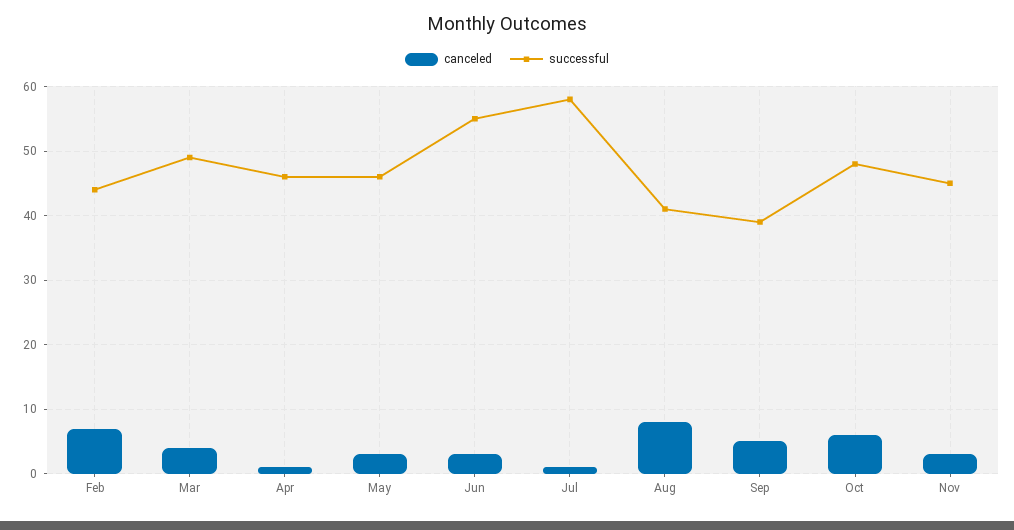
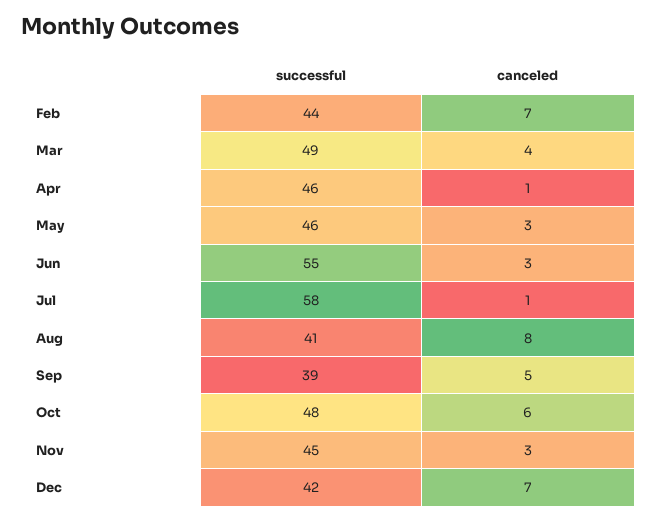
successful, Dec: none -> 42
canceled, Dec: none -> 7

